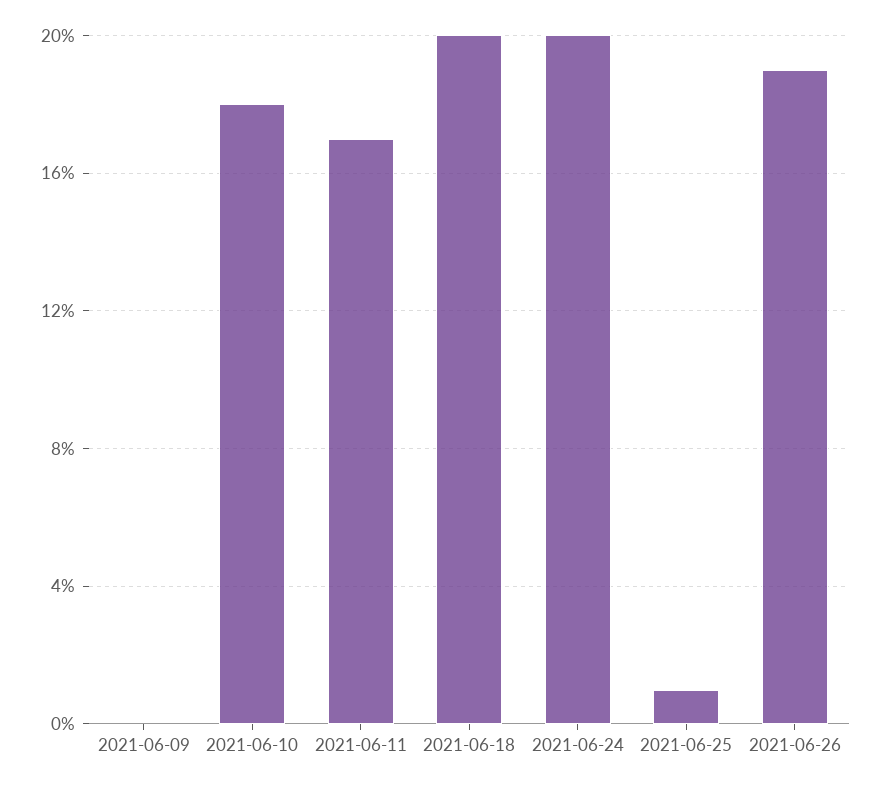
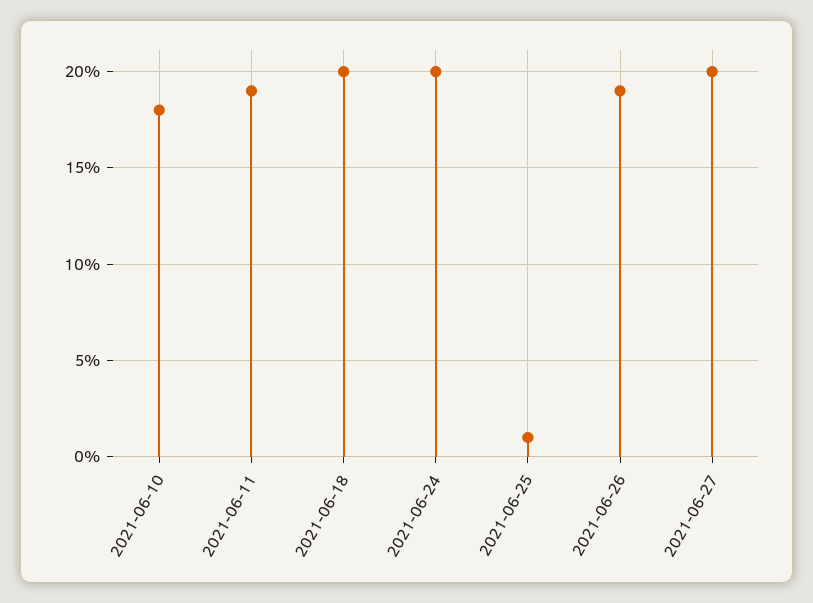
2021-06-09: 0 -> none
2021-06-11: 17 -> 19
2021-06-27: none -> 20

